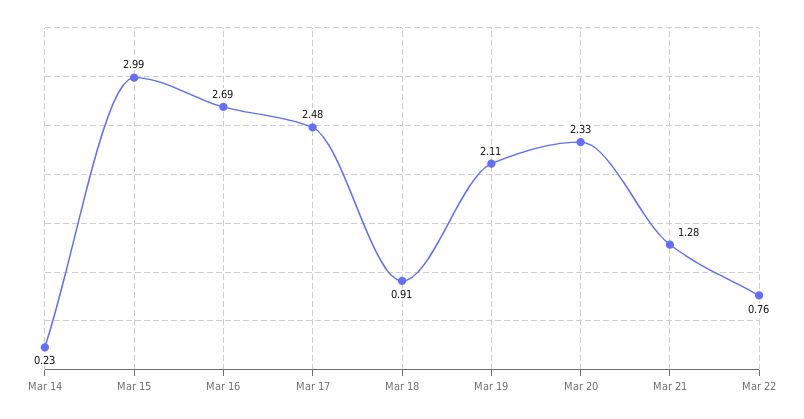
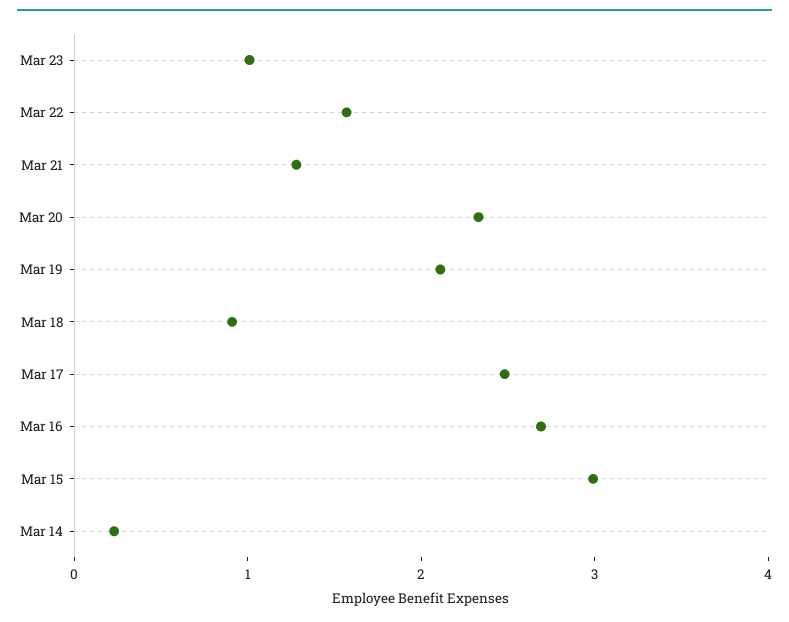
Mar 22: 0.76 -> 1.6
Mar 23: none -> 1

